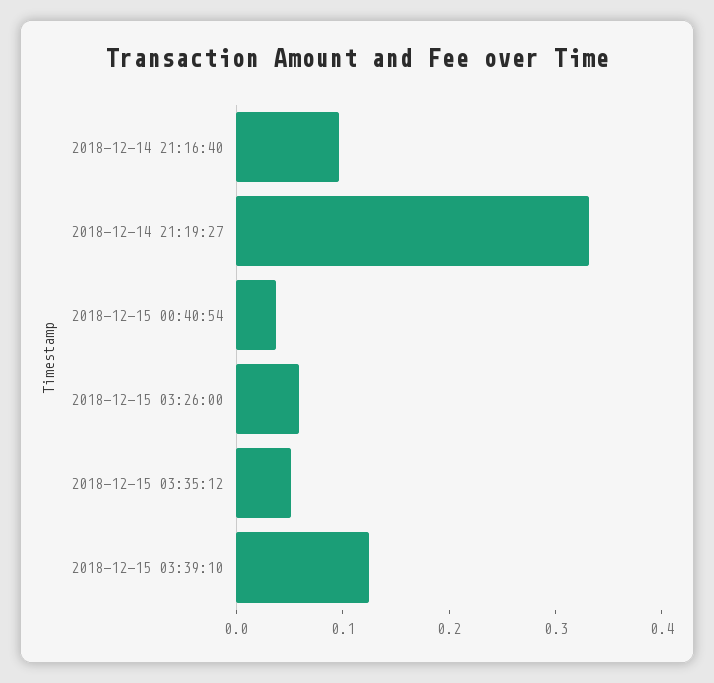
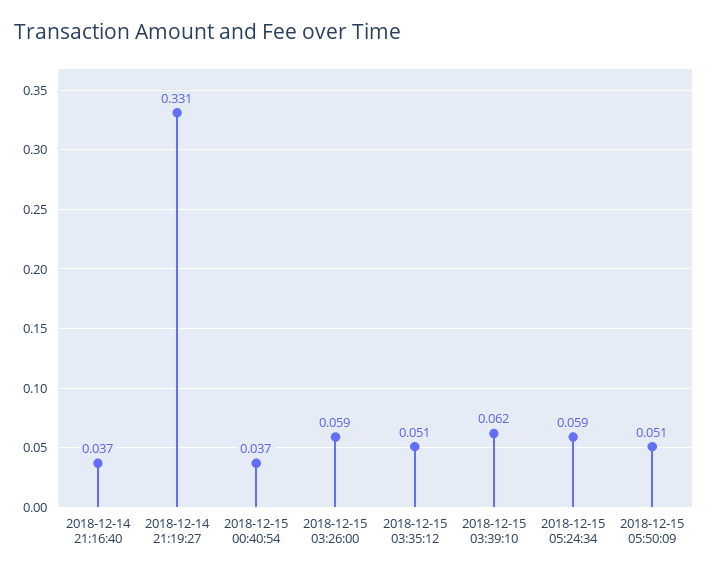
2018-12-14 21:16:40: 0.1 -> 0.037
2018-12-15 03:39:10: 0.12 -> 0.062
2018-12-15 05:24:34: none -> 0.059
2018-12-15 05:50:09: none -> 0.051

